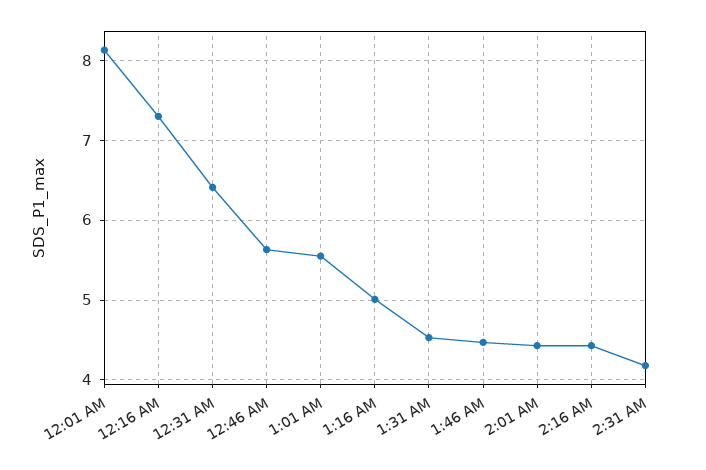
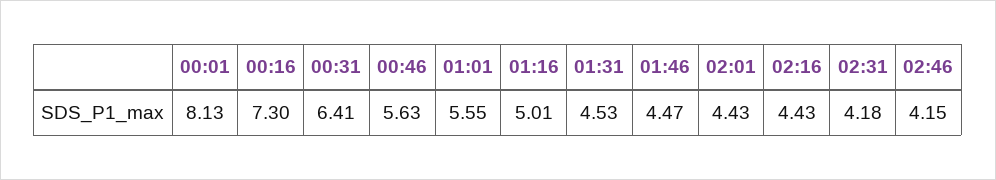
02:46: none -> 4.15

